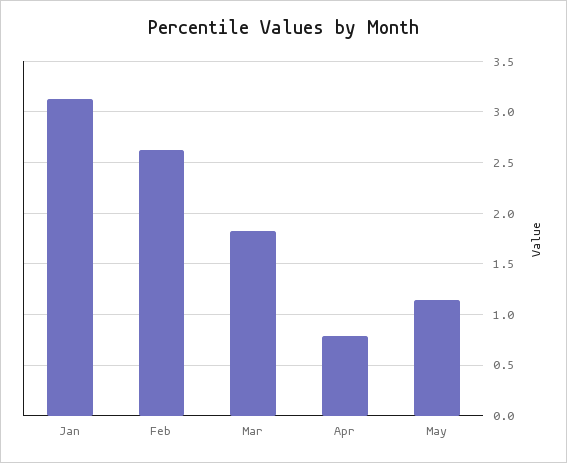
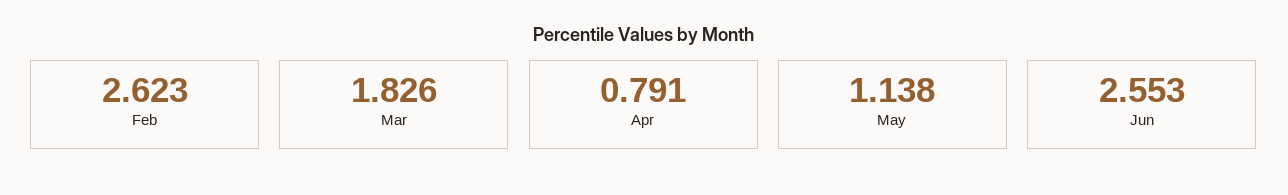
Jan: 3.1 -> none
Jun: none -> 2.553

